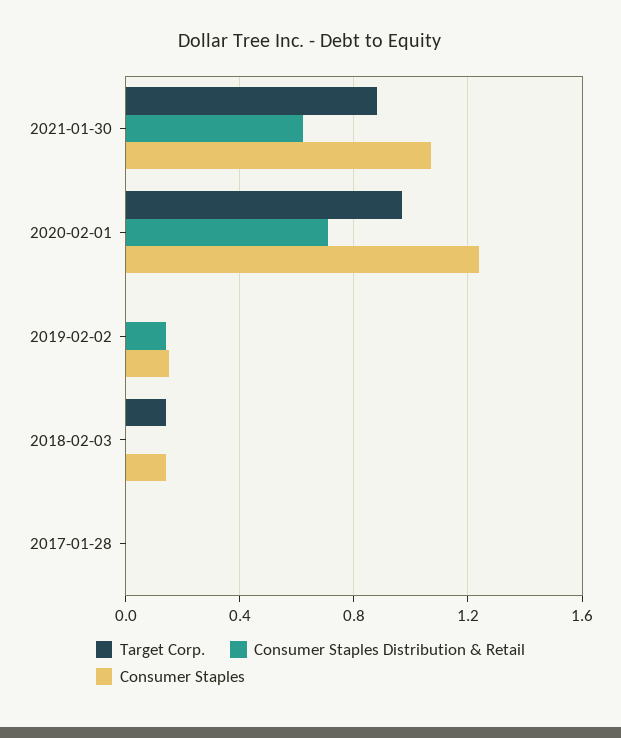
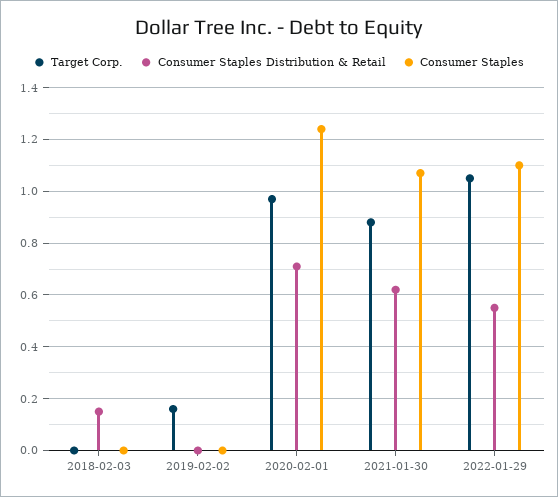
Target Corp., 2019-02-02: 0 -> 0.15
Consumer Staples Distribution & Retail, 2019-02-02: 0.15 -> 0
Consumer Staples, 2019-02-02: 0.15 -> 0
Target Corp., 2018-02-03: 0.15 -> 0
Consumer Staples Distribution & Retail, 2018-02-03: 0 -> 0.15
Consumer Staples, 2018-02-03: 0.15 -> 0
Target Corp., 2017-01-28: 0 -> none
Consumer Staples Distribution & Retail, 2017-01-28: 0 -> none
Consumer Staples, 2017-01-28: 0 -> none
Target Corp., 2022-01-29: none -> 1.05
Consumer Staples Distribution & Retail, 2022-01-29: none -> 0.55
Consumer Staples, 2022-01-29: none -> 1.1

